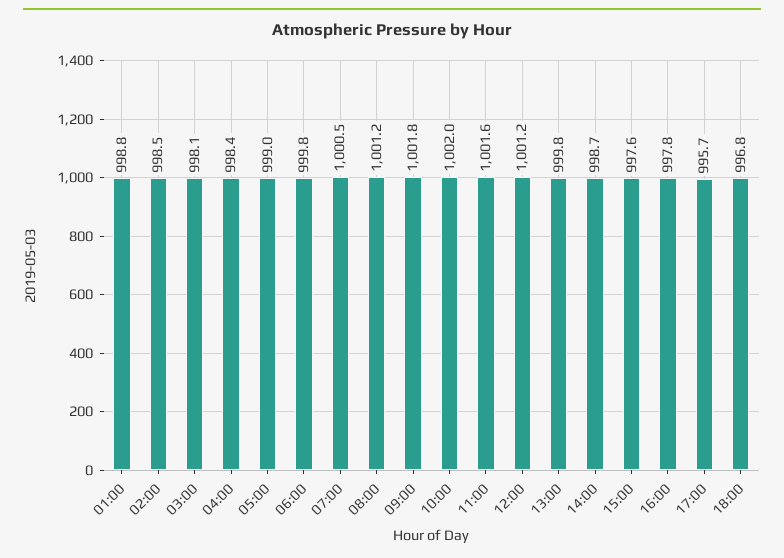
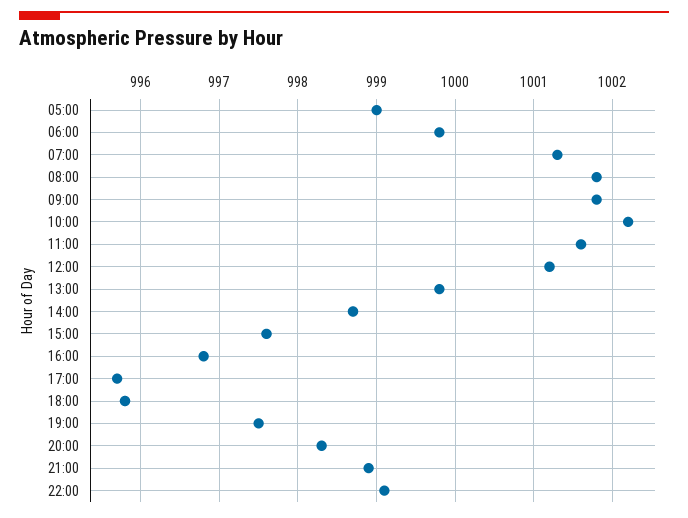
01:00: 998.8 -> none
02:00: 998.5 -> none
03:00: 998.1 -> none
04:00: 998.4 -> none
07:00: 1000.5 -> 1001.3
08:00: 1001.2 -> 1001.8
10:00: 1002 -> 1002.2
16:00: 997.8 -> 996.8
18:00: 996.8 -> 995.8
19:00: none -> 997.5
20:00: none -> 998.3
21:00: none -> 998.9
22:00: none -> 999.1

